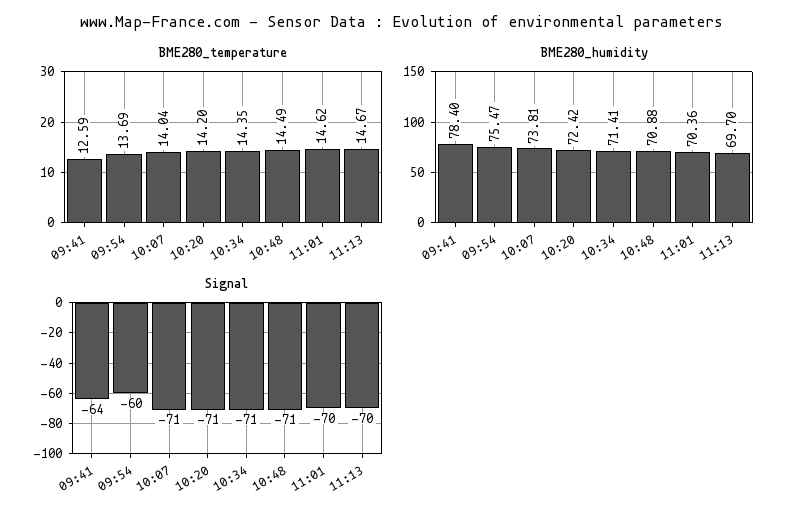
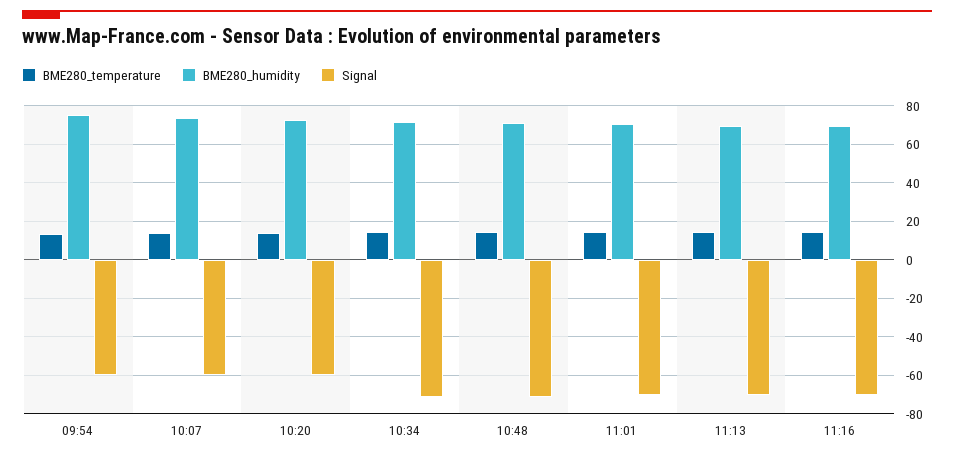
BME280_temperature, 09:41: 12.59 -> none
BME280_humidity, 09:41: 78.4 -> none
Signal, 09:41: -64 -> none
Signal, 10:07: -71 -> -60
Signal, 10:20: -71 -> -60
BME280_temperature, 11:16: none -> 15
BME280_humidity, 11:16: none -> 70
Signal, 11:16: none -> -70

